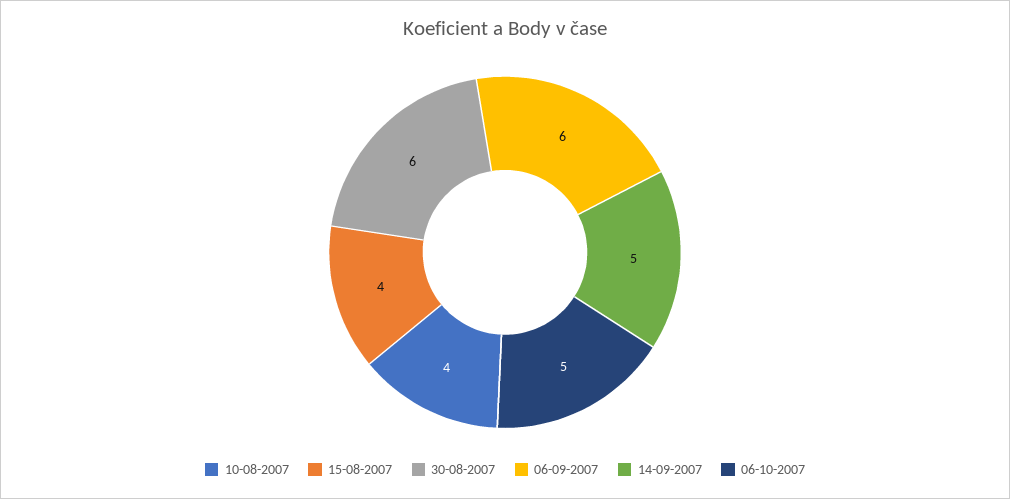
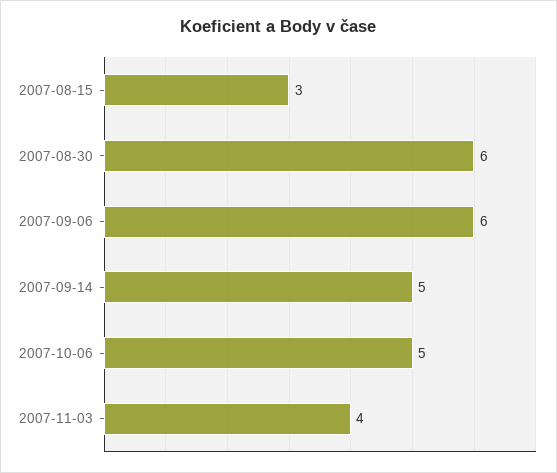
10-08-2007: 4 -> none
15-08-2007: 4 -> 3
2007-11-03: none -> 4

